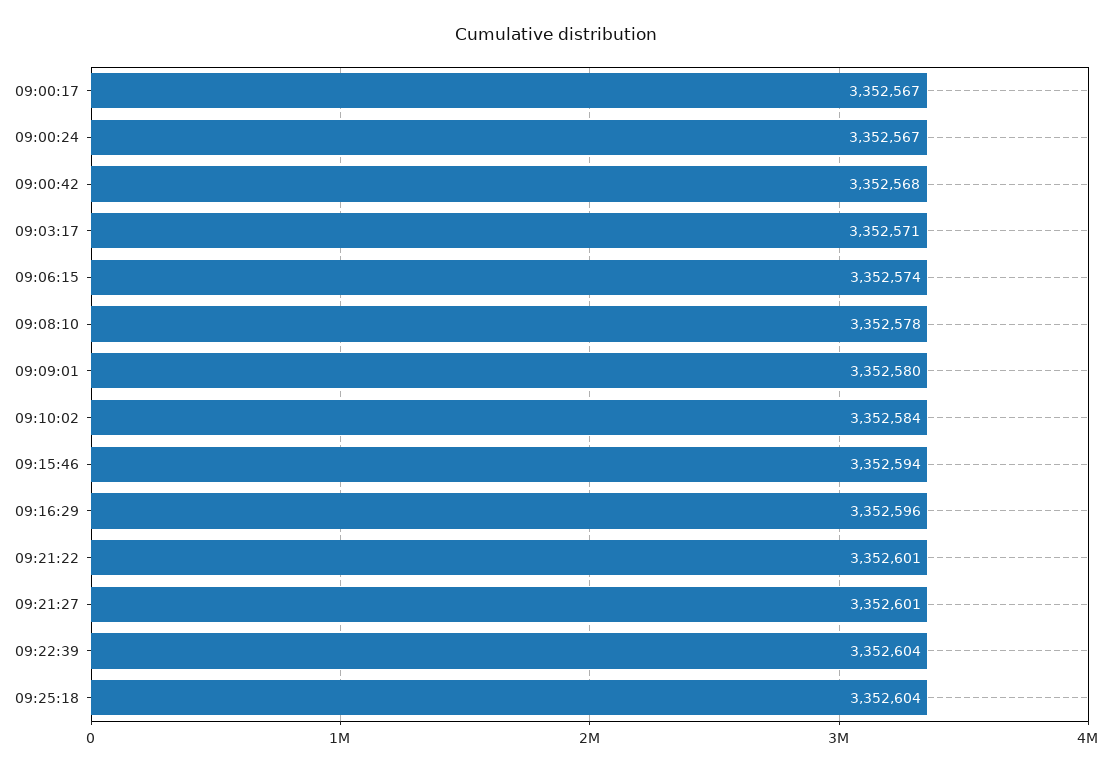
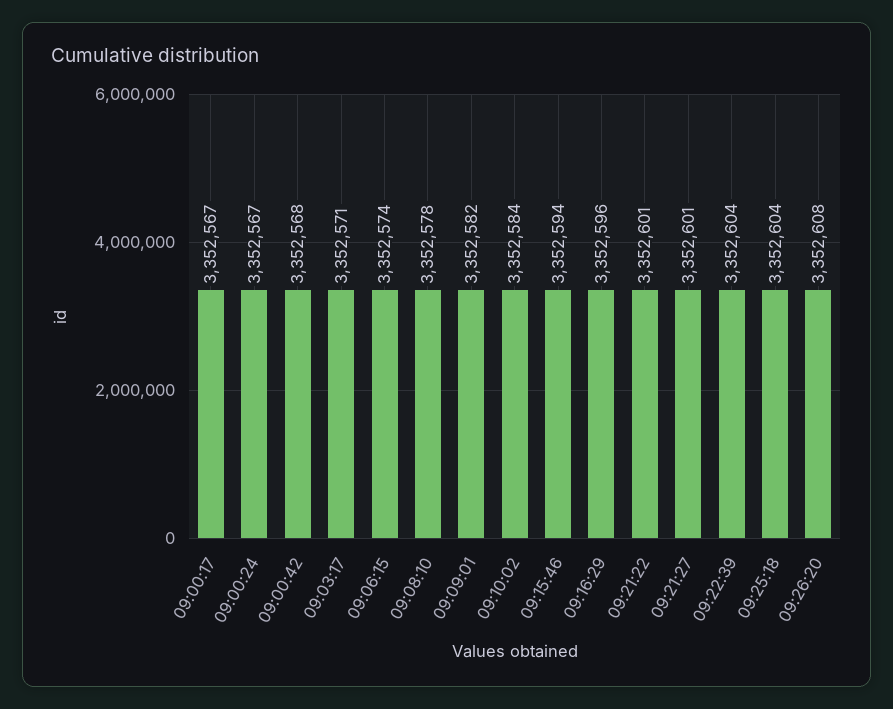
09:09:01: 3352580 -> 3352582
09:26:20: none -> 3352608

